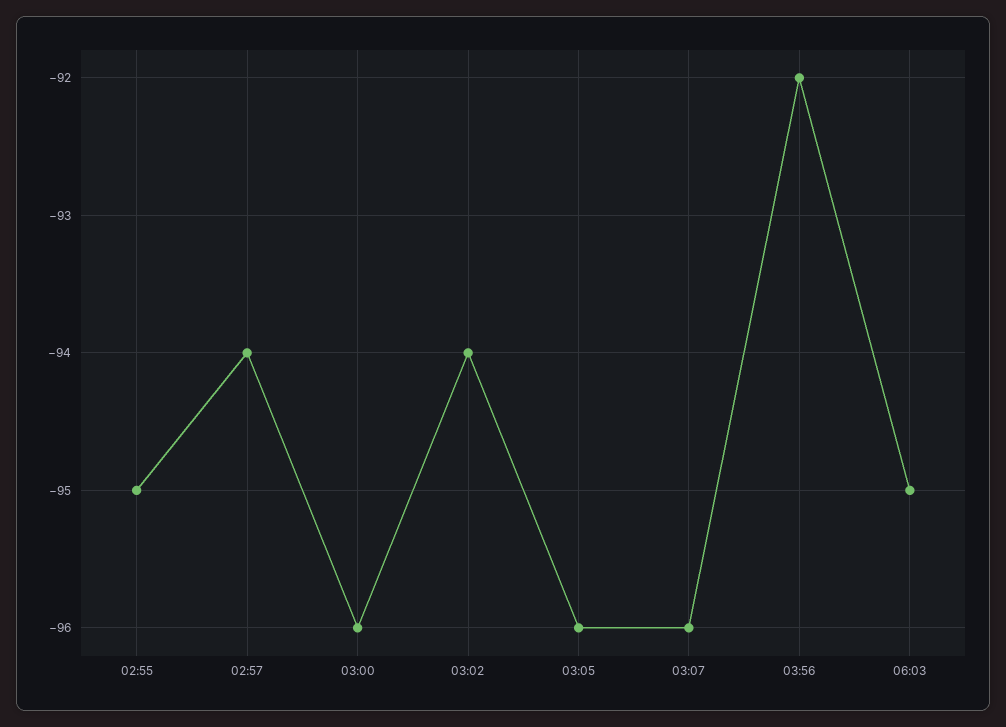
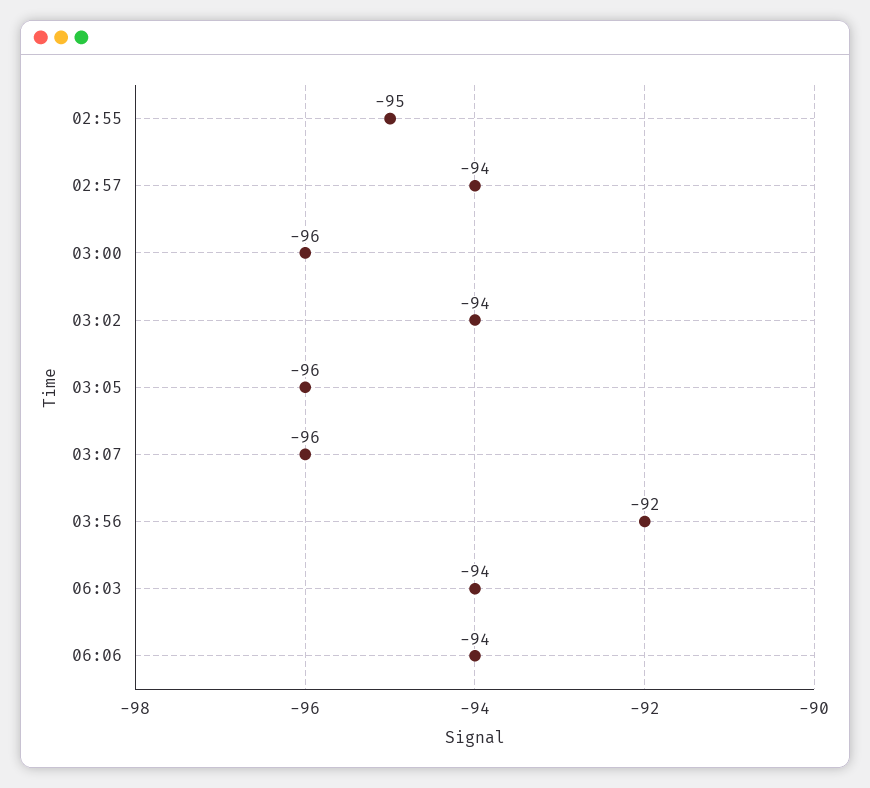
06:03: -95 -> -94
06:06: none -> -94

